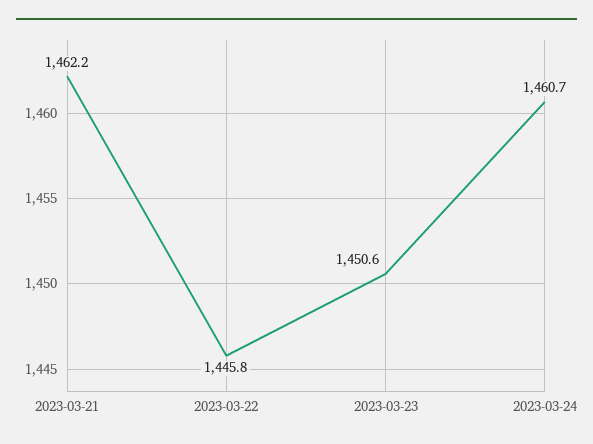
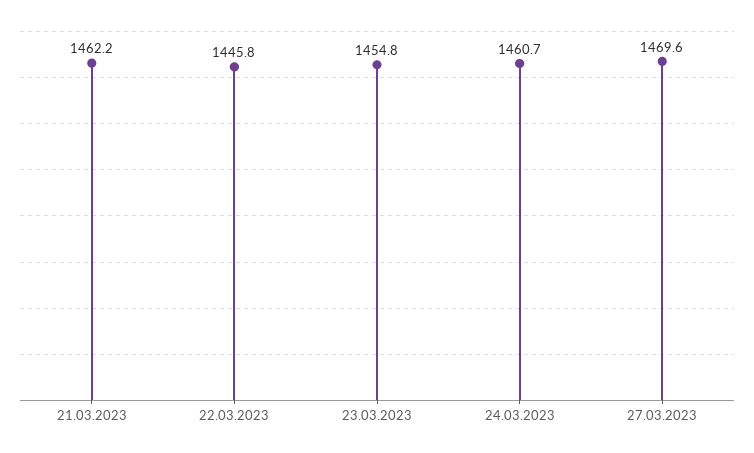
2023-03-23: 1450.6 -> 1454.8
27.03.2023: none -> 1469.6

